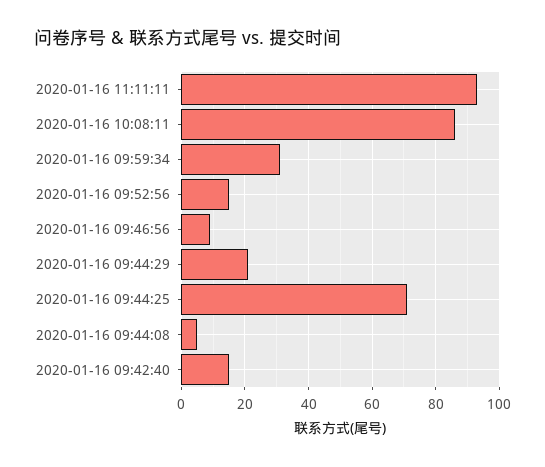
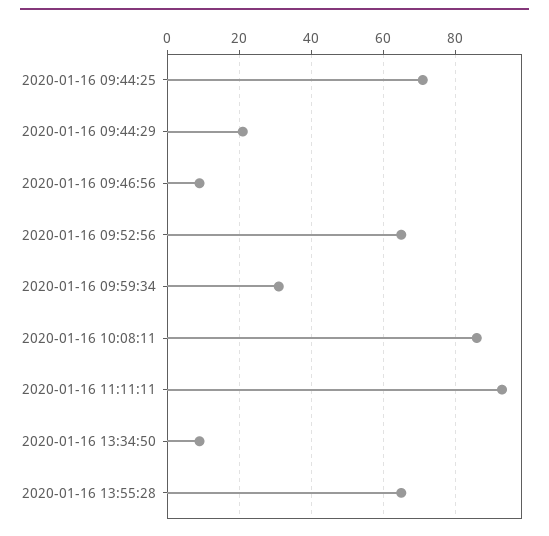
2020-01-16 09:52:56: 15 -> 65
2020-01-16 09:44:08: 5 -> none
2020-01-16 09:42:40: 15 -> none
2020-01-16 13:34:50: none -> 10
2020-01-16 13:55:28: none -> 65

